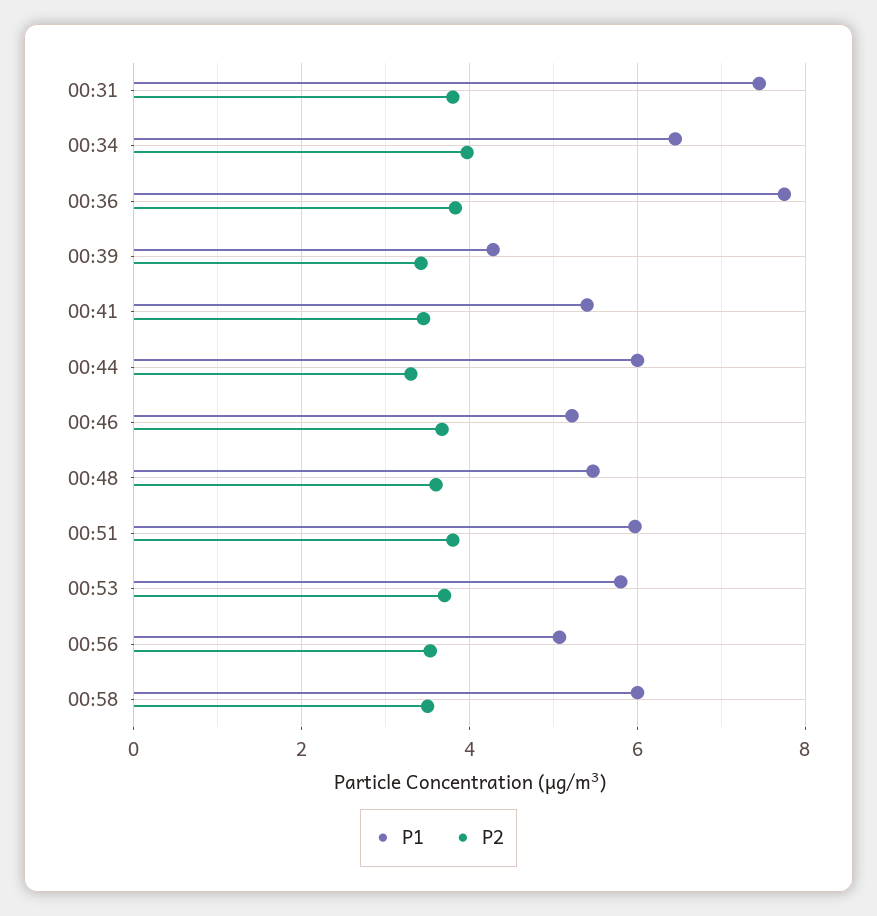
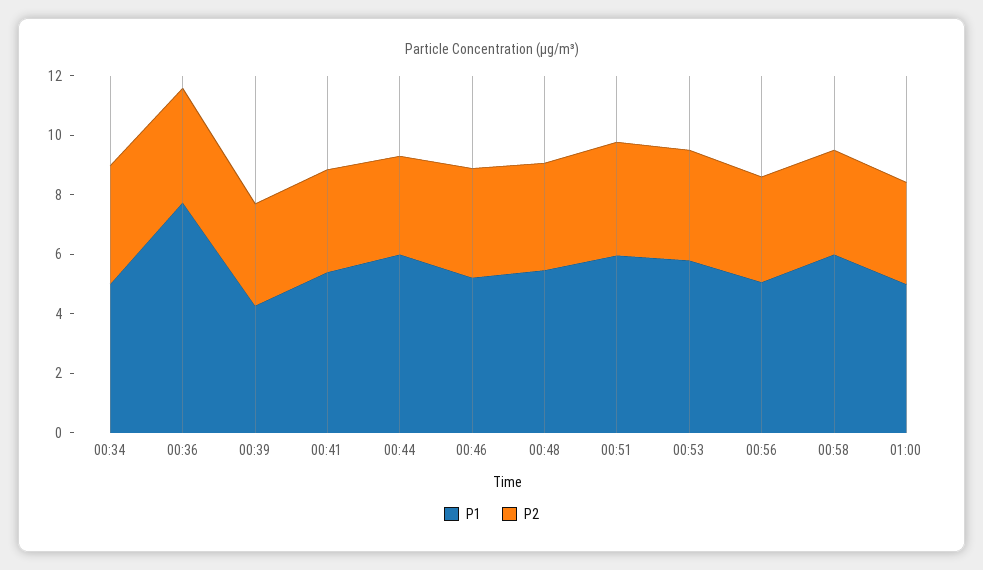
P1, 00:31: 7.4 -> none
P2, 00:31: 3.8 -> none
P1, 00:34: 6.4 -> 5
P1, 01:00: none -> 5
P2, 01:00: none -> 3.5

